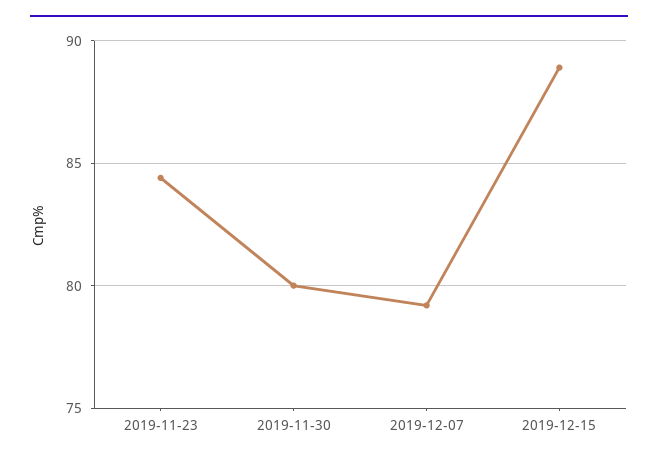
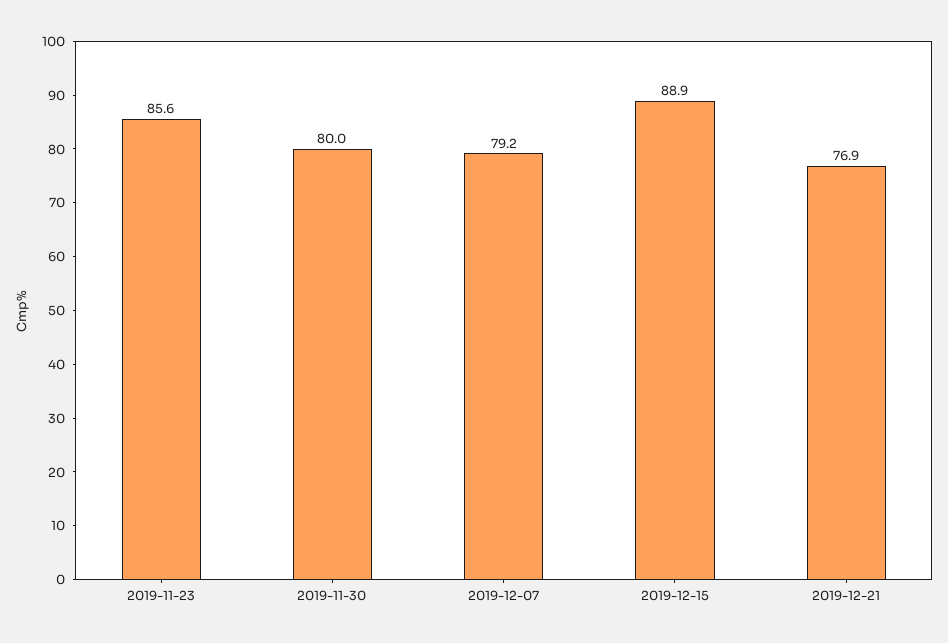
2019-11-23: 84.5 -> 85.6
2019-12-21: none -> 76.9

